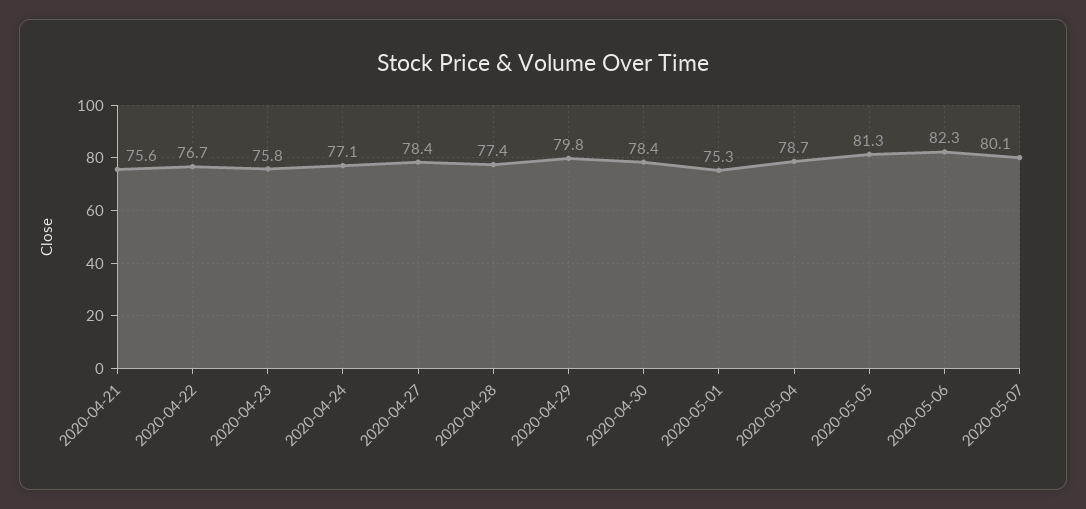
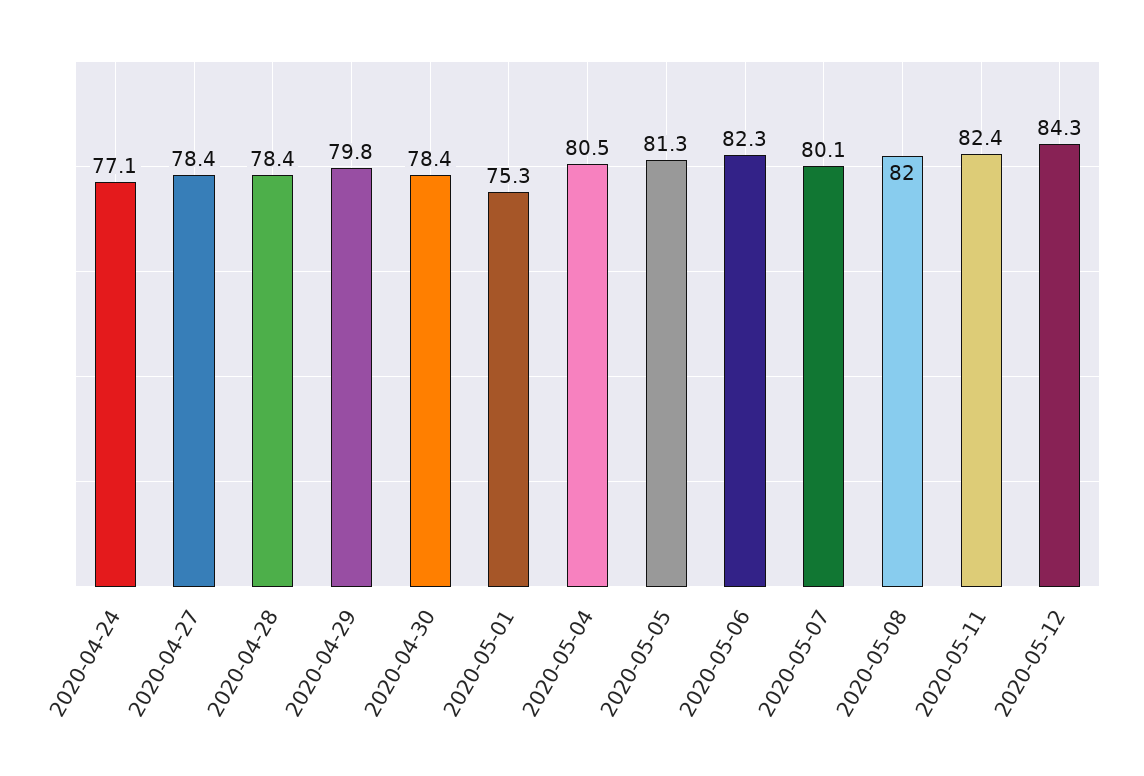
2020-04-21: 75.6 -> none
2020-04-22: 76.7 -> none
2020-04-23: 75.8 -> none
2020-04-28: 77.4 -> 78.4
2020-05-04: 78.7 -> 80.5
2020-05-08: none -> 82
2020-05-11: none -> 82.4
2020-05-12: none -> 84.3

